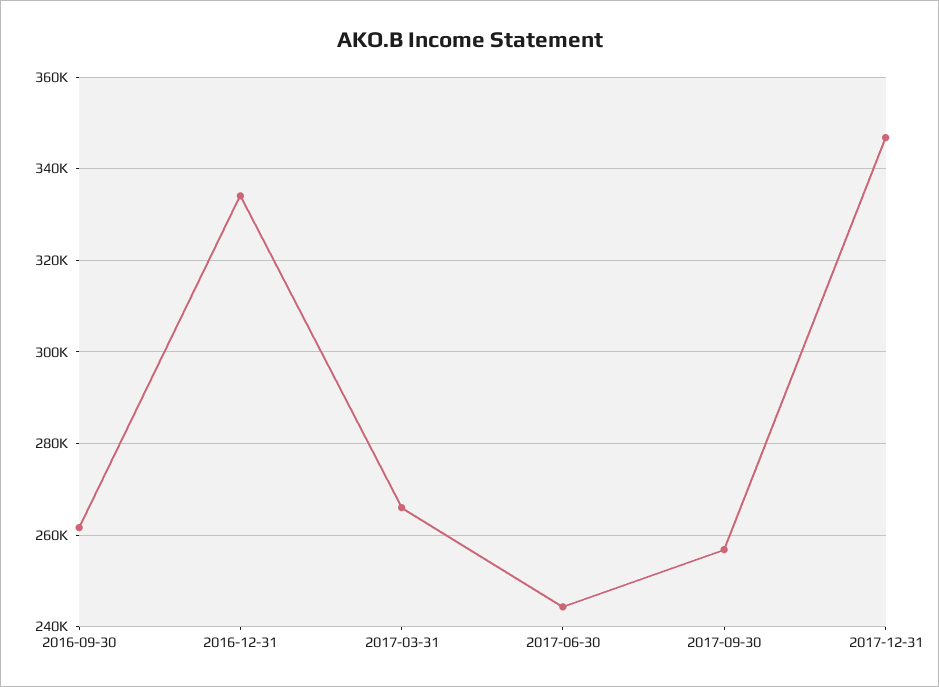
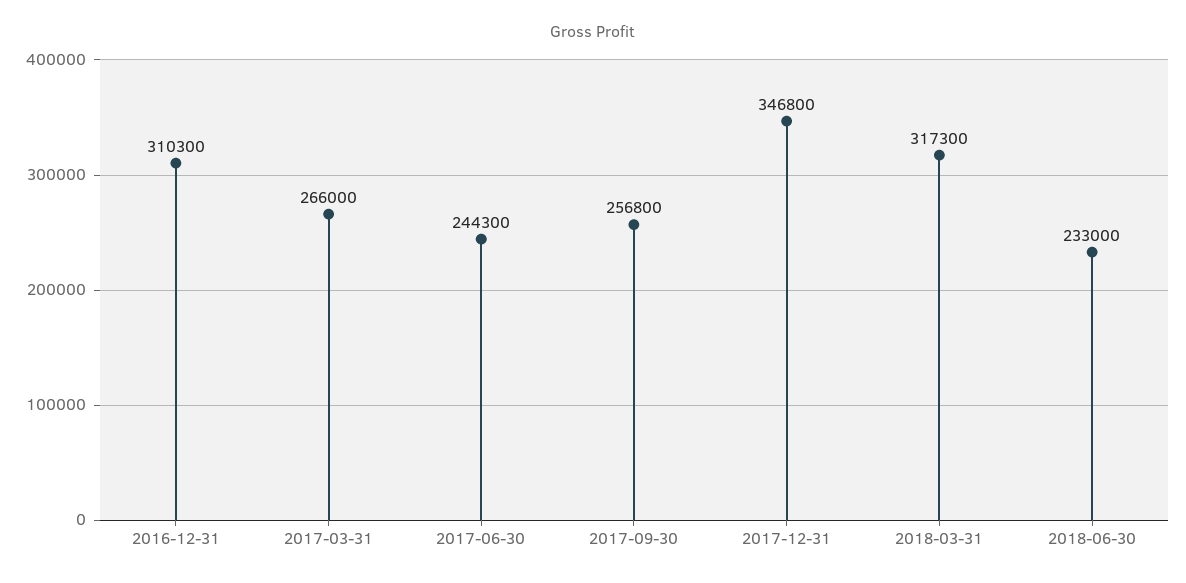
2016-09-30: 262000 -> none
2016-12-31: 334000 -> 310300
2018-03-31: none -> 317300
2018-06-30: none -> 233000

